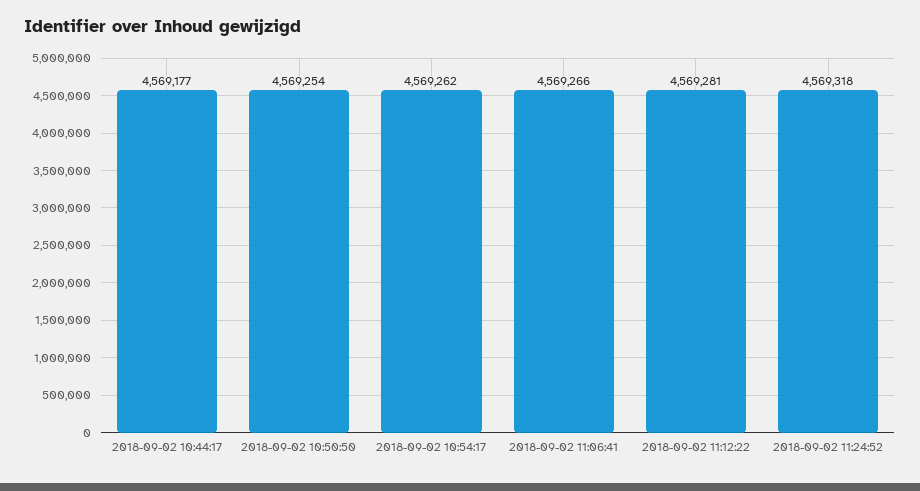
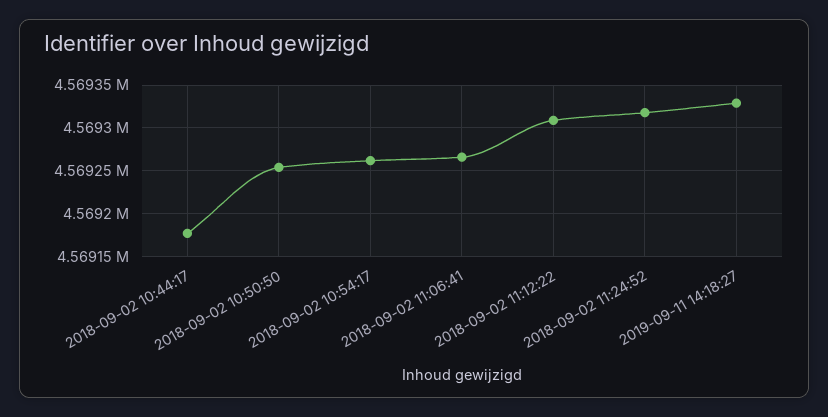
2018-09-02 11:12:22: 4569281 -> 4569310
2019-09-11 14:18:27: none -> 4569330

